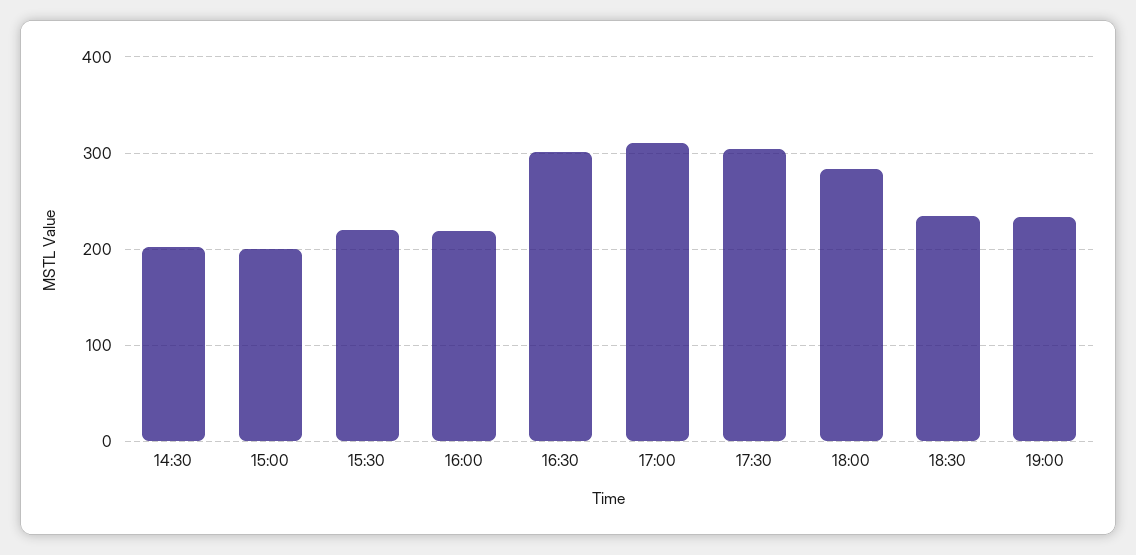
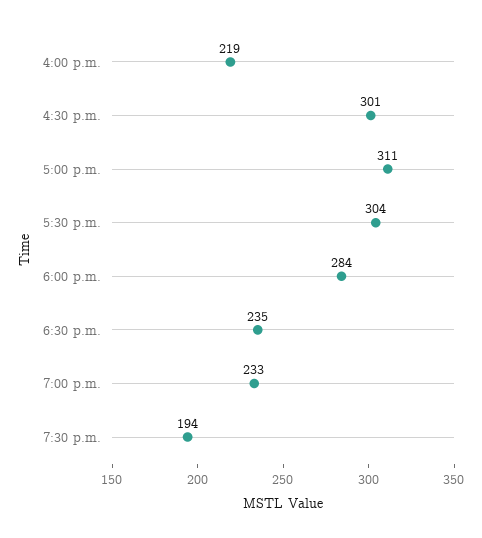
14:30: 200 -> none
15:00: 200 -> none
15:30: 220 -> none
7:30 p.m.: none -> 194

